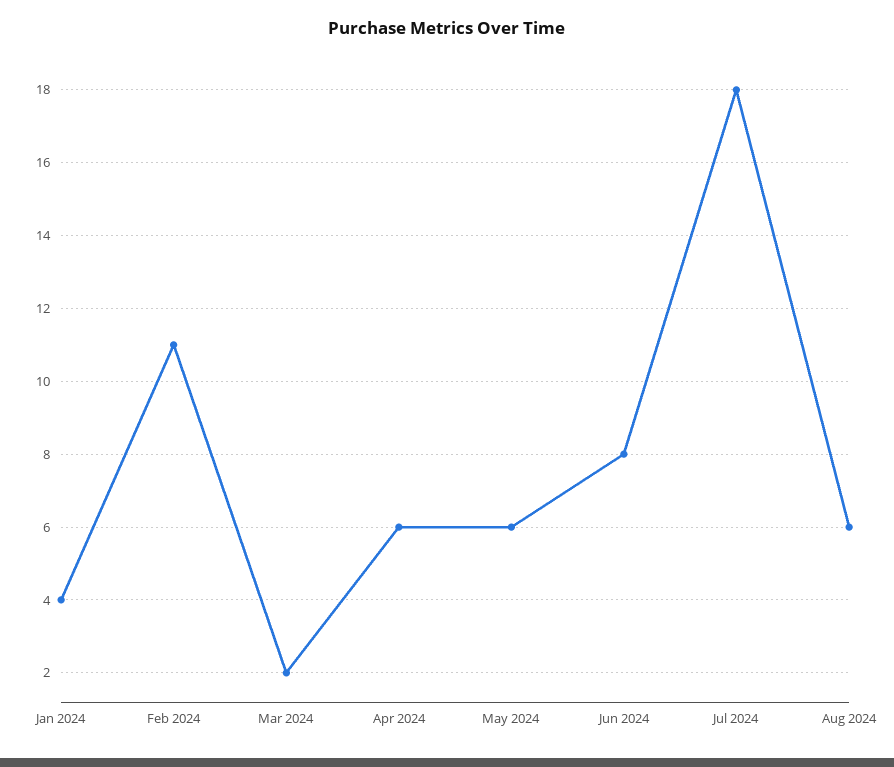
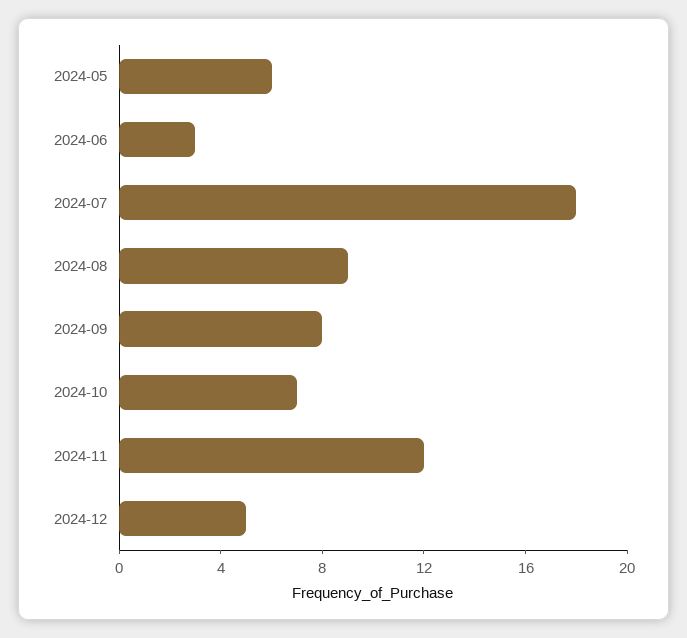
Jan 2024: 4 -> none
Feb 2024: 11 -> none
Mar 2024: 2 -> none
Apr 2024: 6 -> none
Jun 2024: 8 -> 3
Aug 2024: 6 -> 9
2024-09: none -> 8
2024-10: none -> 7
2024-11: none -> 12
2024-12: none -> 5

